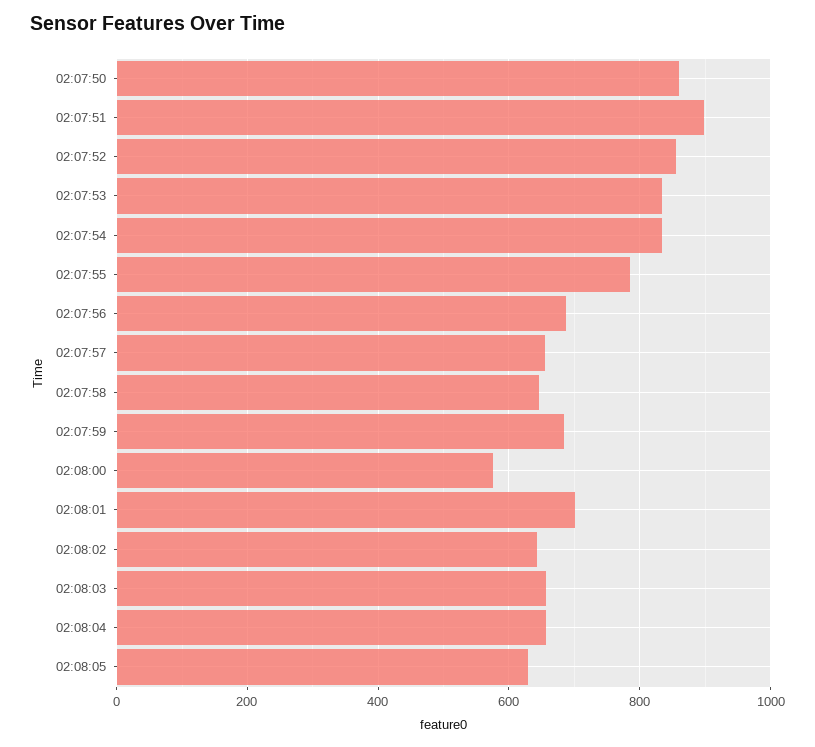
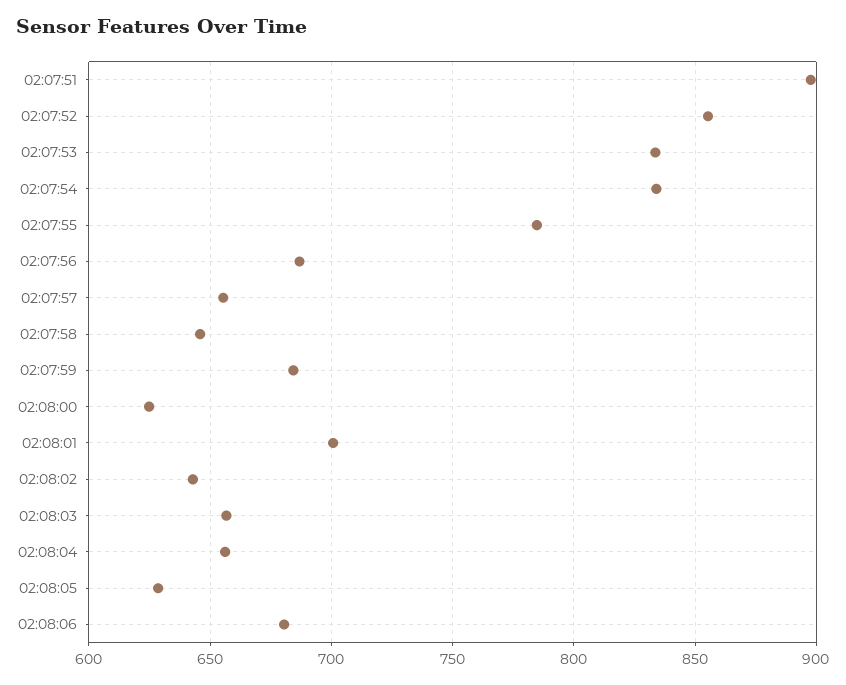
02:07:50: 860 -> none
02:08:00: 580 -> 625
02:08:06: none -> 680

